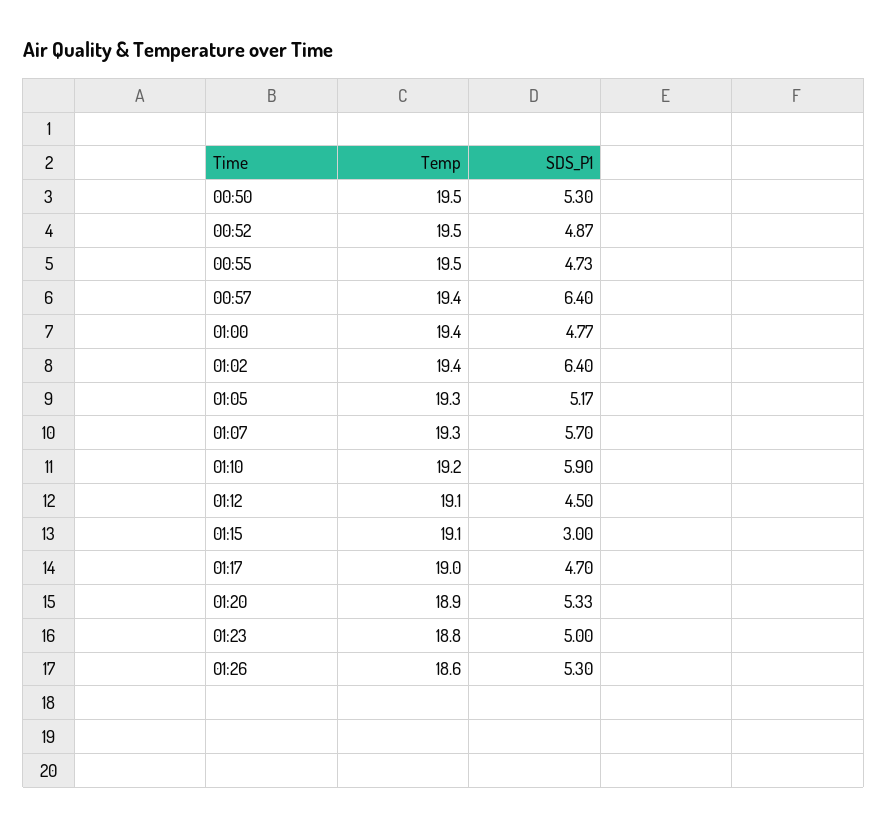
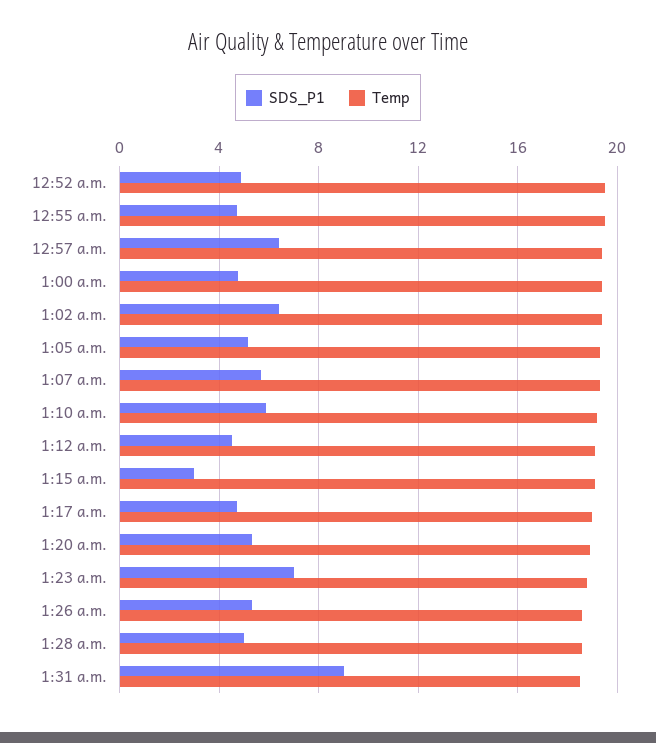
Temp, 00:50: 19.5 -> none
SDS_P1, 00:50: 5.3 -> none
SDS_P1, 01:23: 5 -> 7
SDS_P1, 1:28 a.m.: none -> 5
Temp, 1:28 a.m.: none -> 18.5
SDS_P1, 1:31 a.m.: none -> 9
Temp, 1:31 a.m.: none -> 18.5

